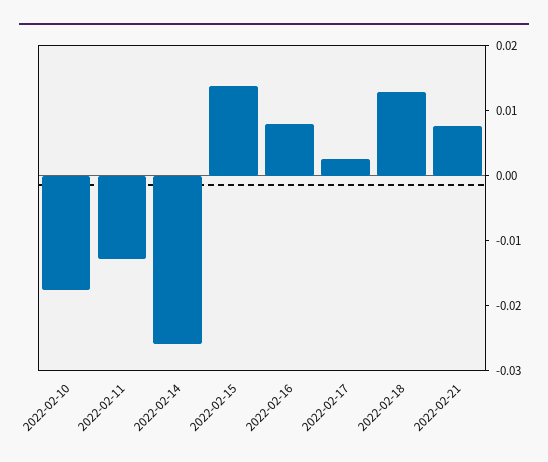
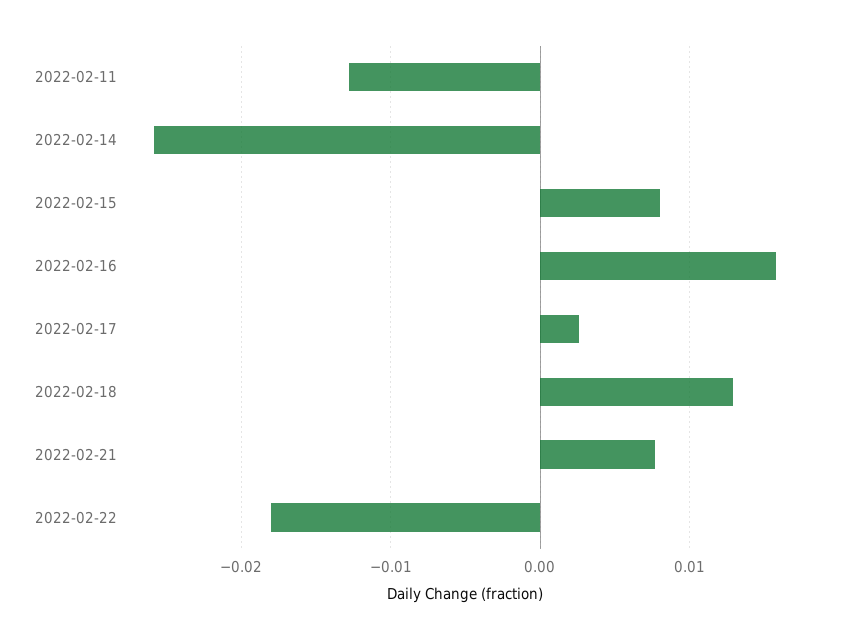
2022-02-10: -0.018 -> none
2022-02-15: 0.014 -> 0.008
2022-02-16: 0.008 -> 0.016
2022-02-22: none -> -0.018

